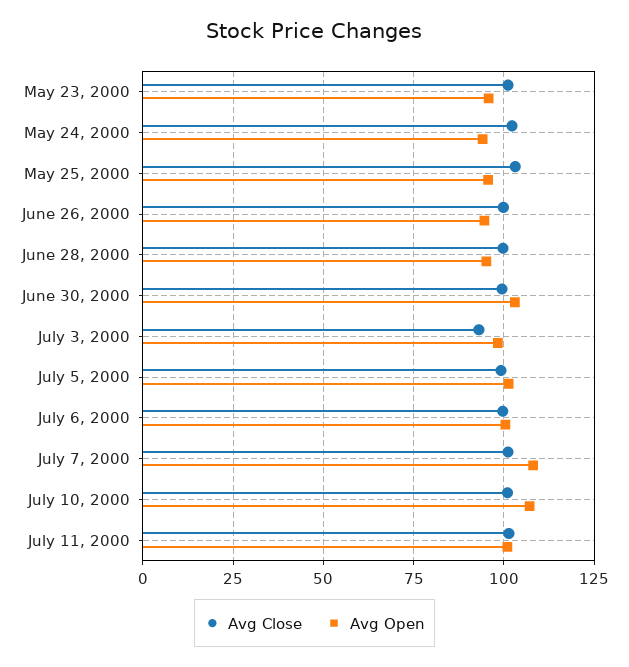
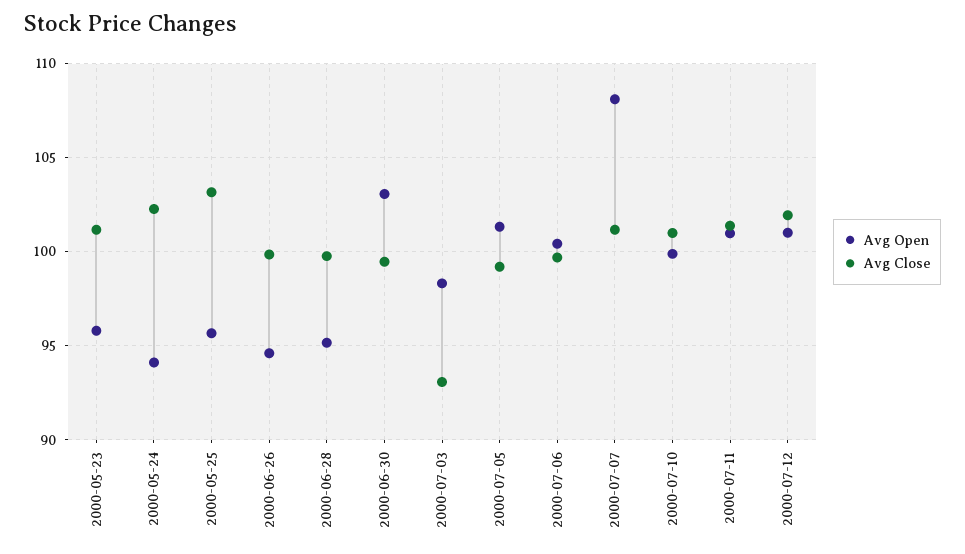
Avg Open, July 10, 2000: 107.5 -> 100
Avg Open, 2000-07-12: none -> 101
Avg Close, 2000-07-12: none -> 102

